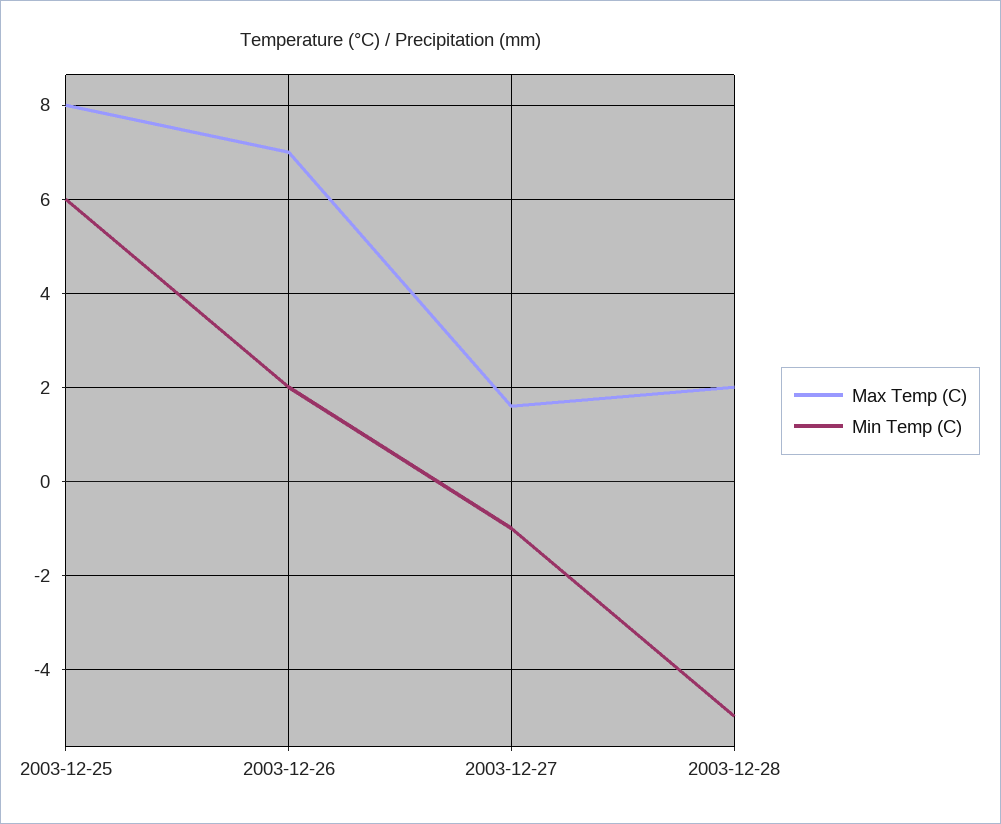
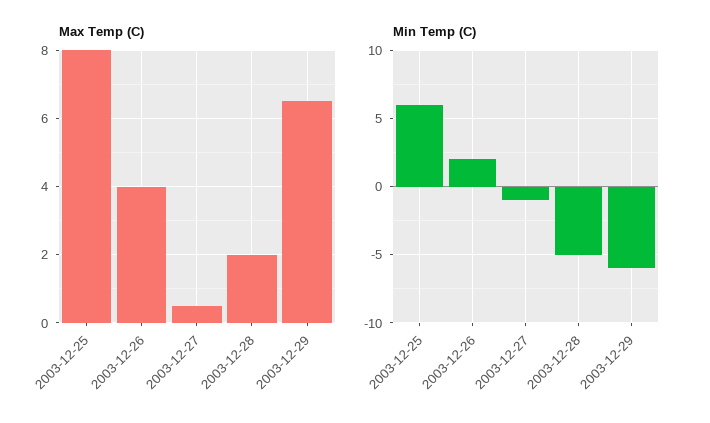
Max Temp (C), 2003-12-26: 7 -> 4
Max Temp (C), 2003-12-27: 1.5 -> 0.5
Max Temp (C), 2003-12-29: none -> 6.5
Min Temp (C), 2003-12-29: none -> -6

